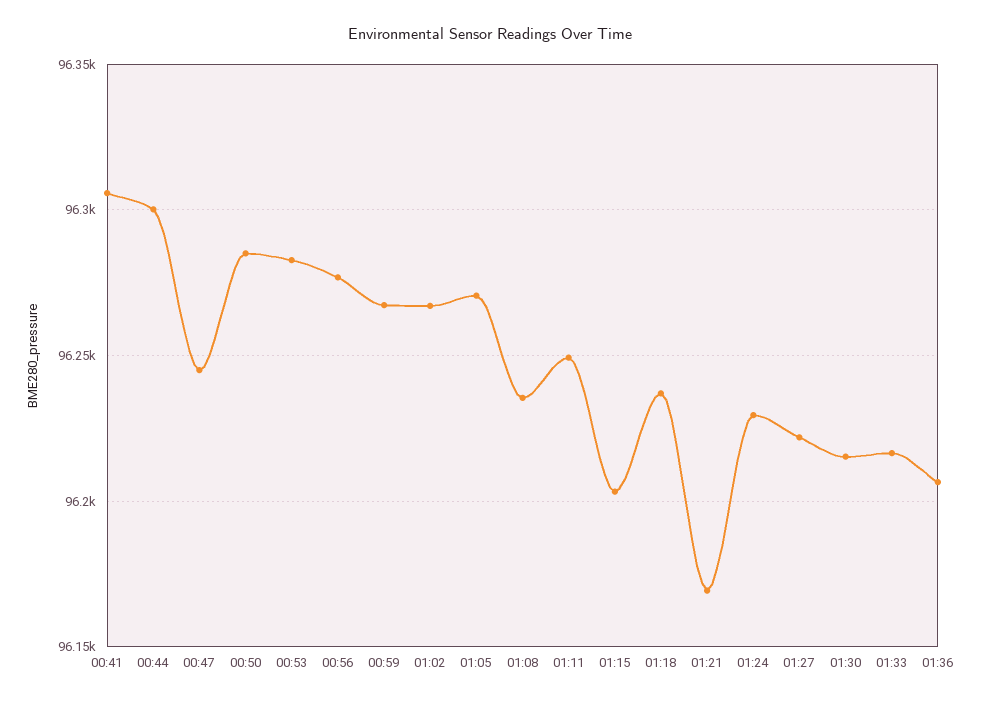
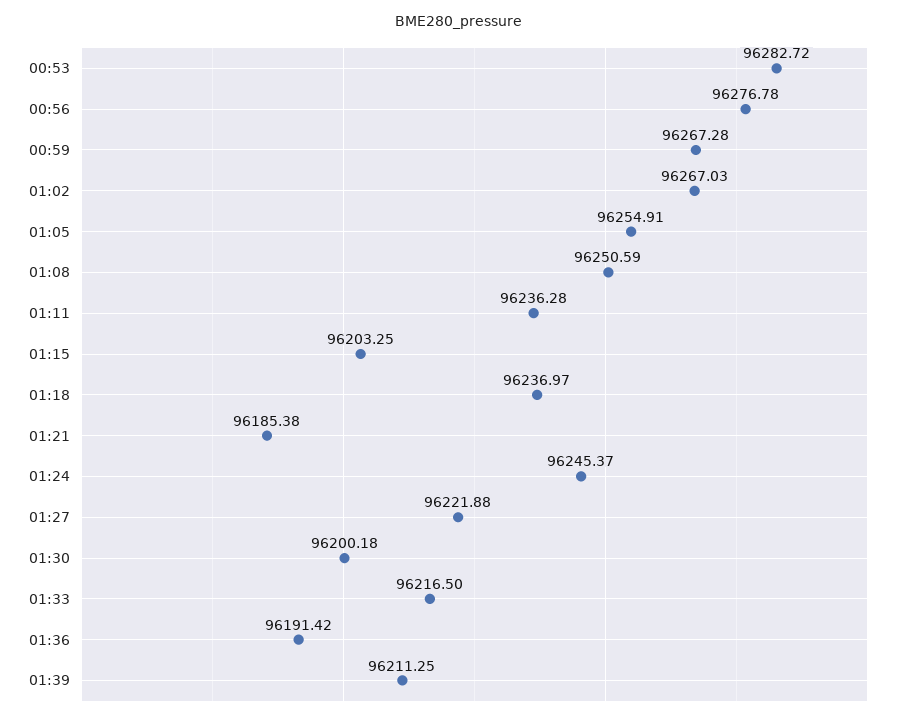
00:41: 96305 -> none
00:44: 96300 -> none
00:47: 96245 -> none
00:50: 96285 -> none
01:05: 96270 -> 96254.91
01:08: 96235 -> 96250.59
01:11: 96250 -> 96236.28
01:21: 96170 -> 96185.38
01:24: 96230 -> 96245.37
01:30: 96215 -> 96200.18
01:36: 96205 -> 96191.42
01:39: none -> 96211.25

